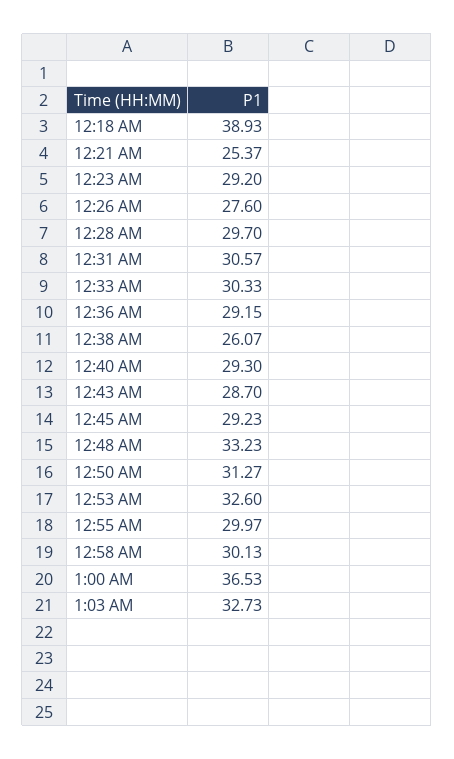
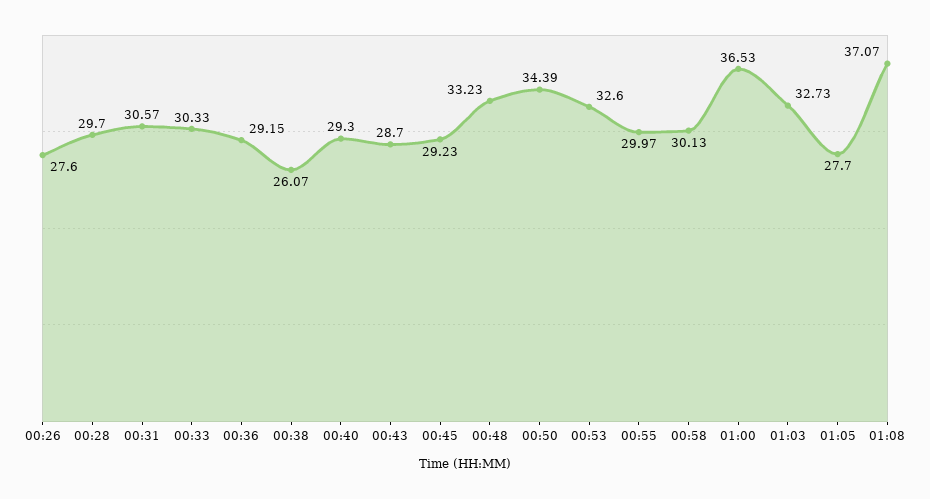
12:18 AM: 38.93 -> none
12:21 AM: 25.37 -> none
12:23 AM: 29.2 -> none
12:50 AM: 31.27 -> 34.39
01:05: none -> 27.7
01:08: none -> 37.07

